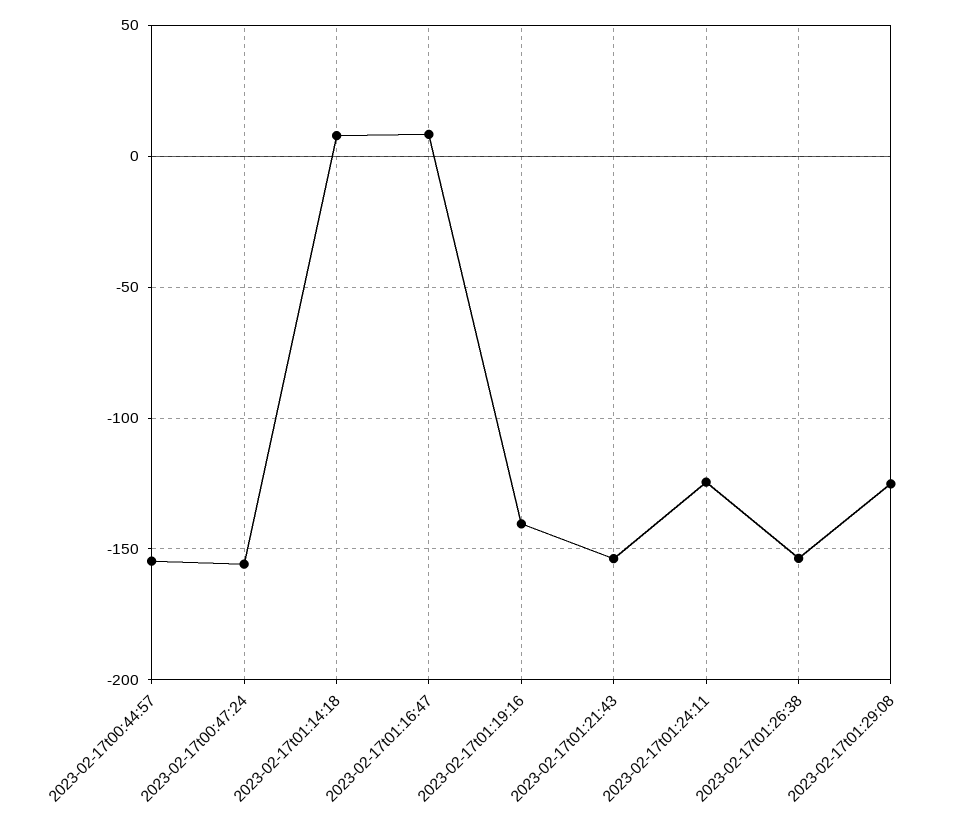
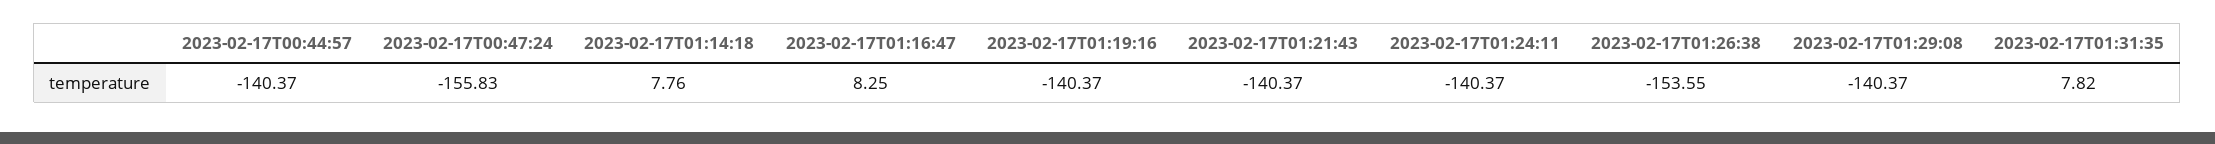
2023-02-17t00:44:57: -155 -> -140.37
2023-02-17t01:21:43: -155 -> -140.37
2023-02-17t01:24:11: -125 -> -140.37
2023-02-17t01:29:08: -125 -> -140.37
2023-02-17T01:31:35: none -> 7.82

